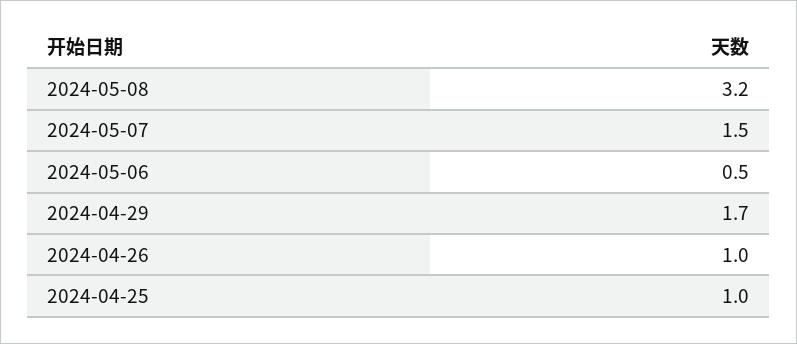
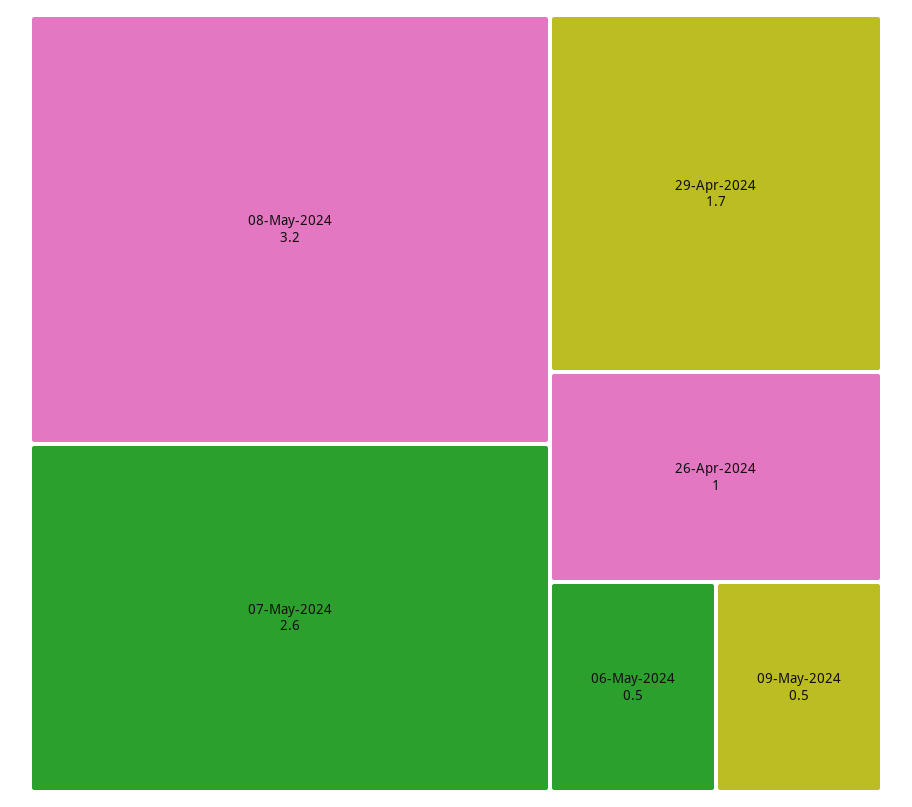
2024-05-07: 1.5 -> 2.6
2024-04-25: 1 -> none
09-May-2024: none -> 0.5

